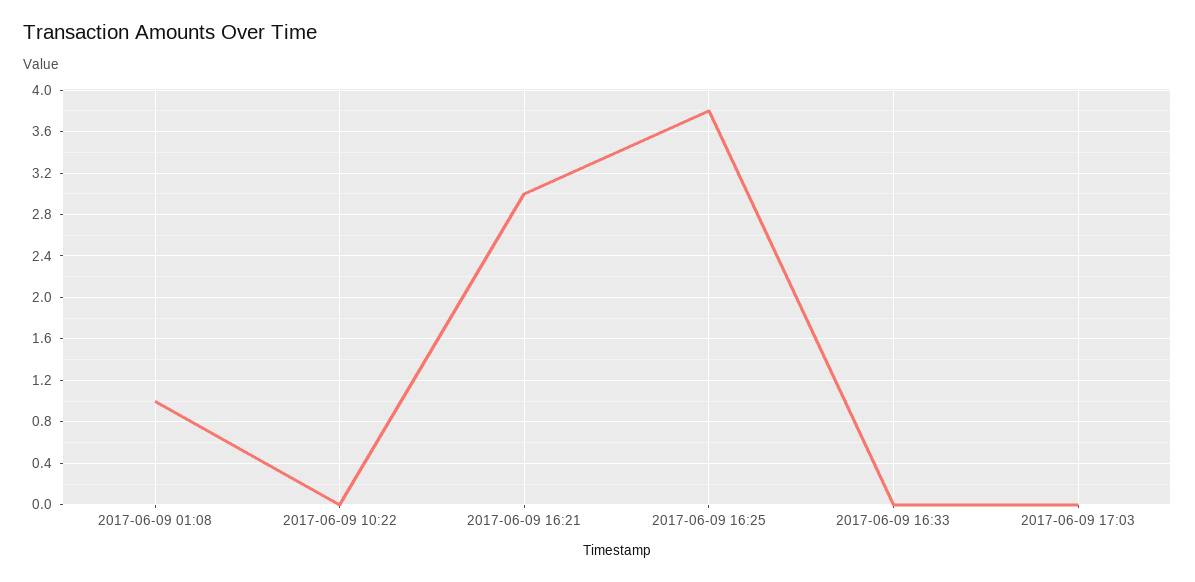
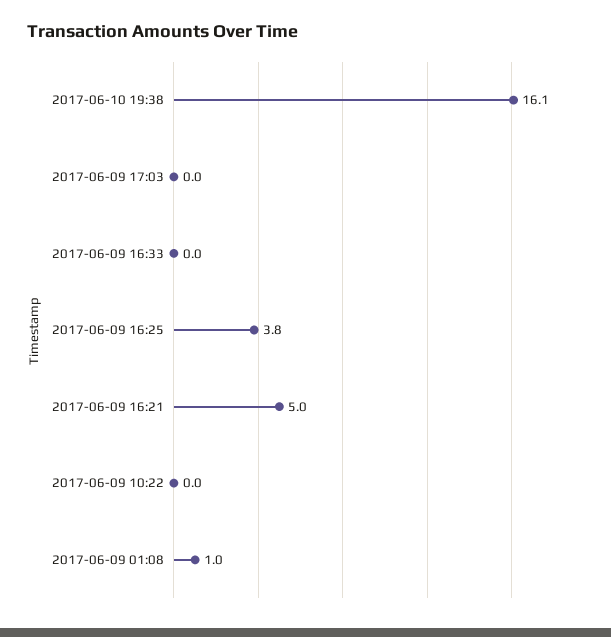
2017-06-09 16:21: 3 -> 5
2017-06-10 19:38: none -> 16.1

